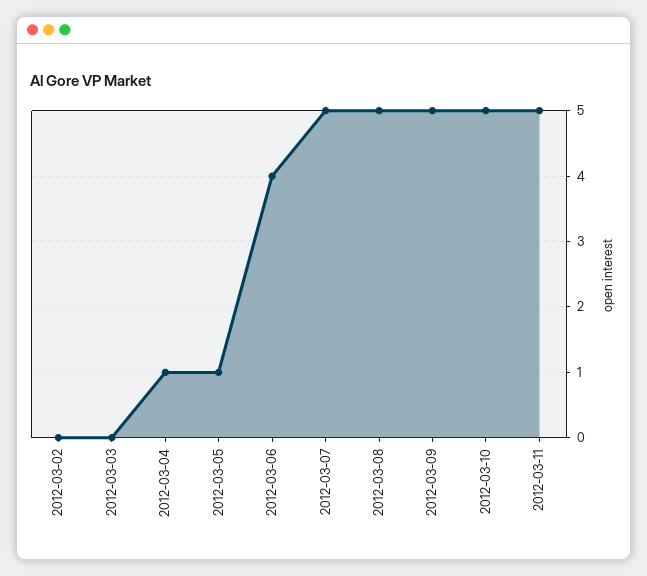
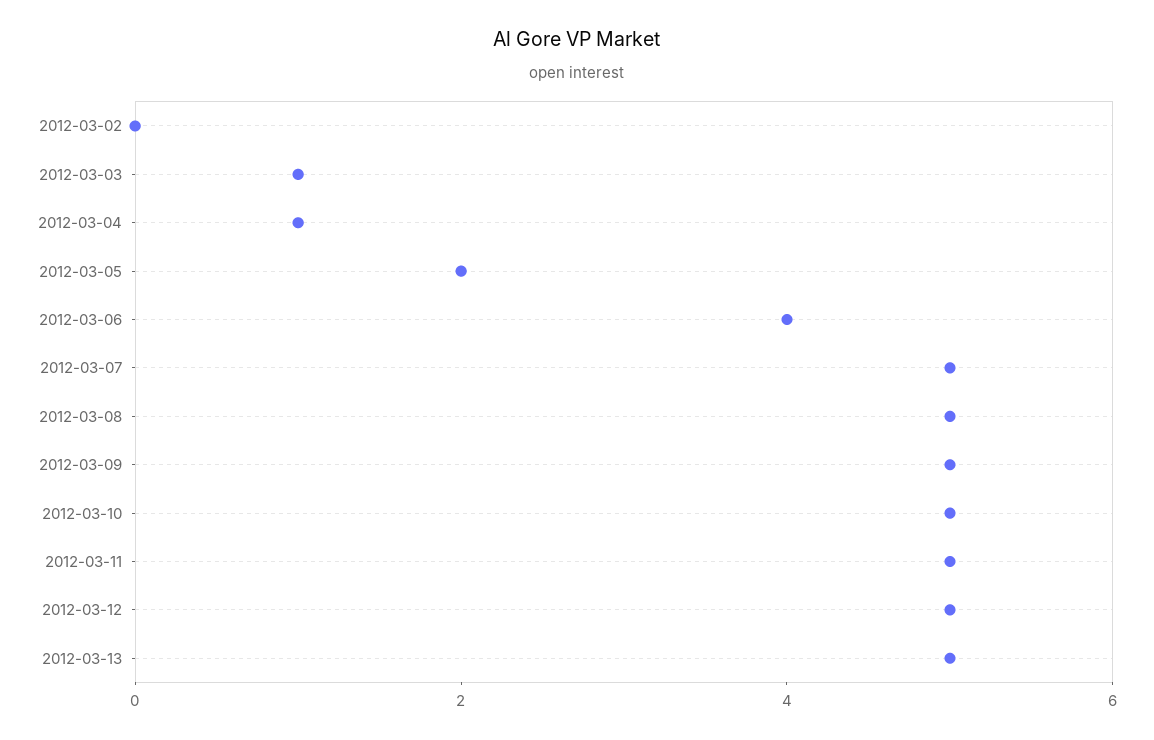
2012-03-03: 0 -> 1
2012-03-05: 1 -> 2
2012-03-12: none -> 5
2012-03-13: none -> 5

